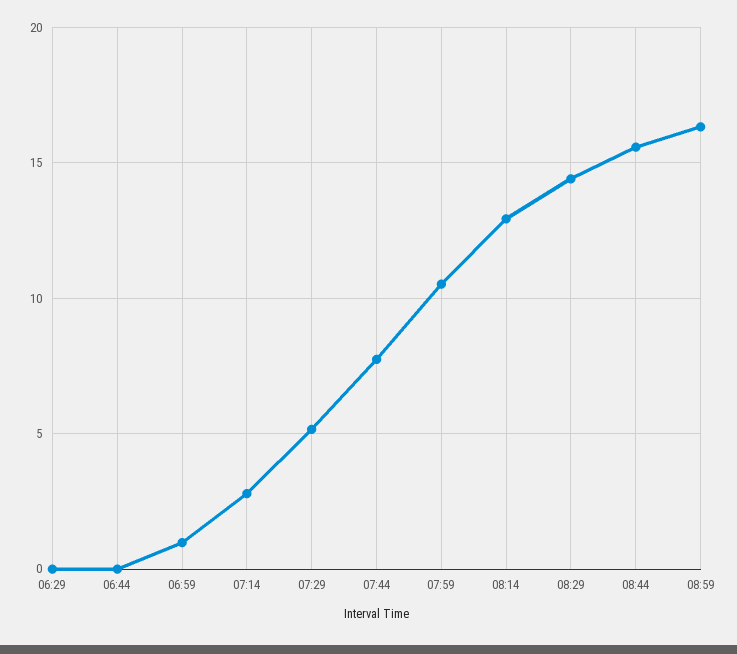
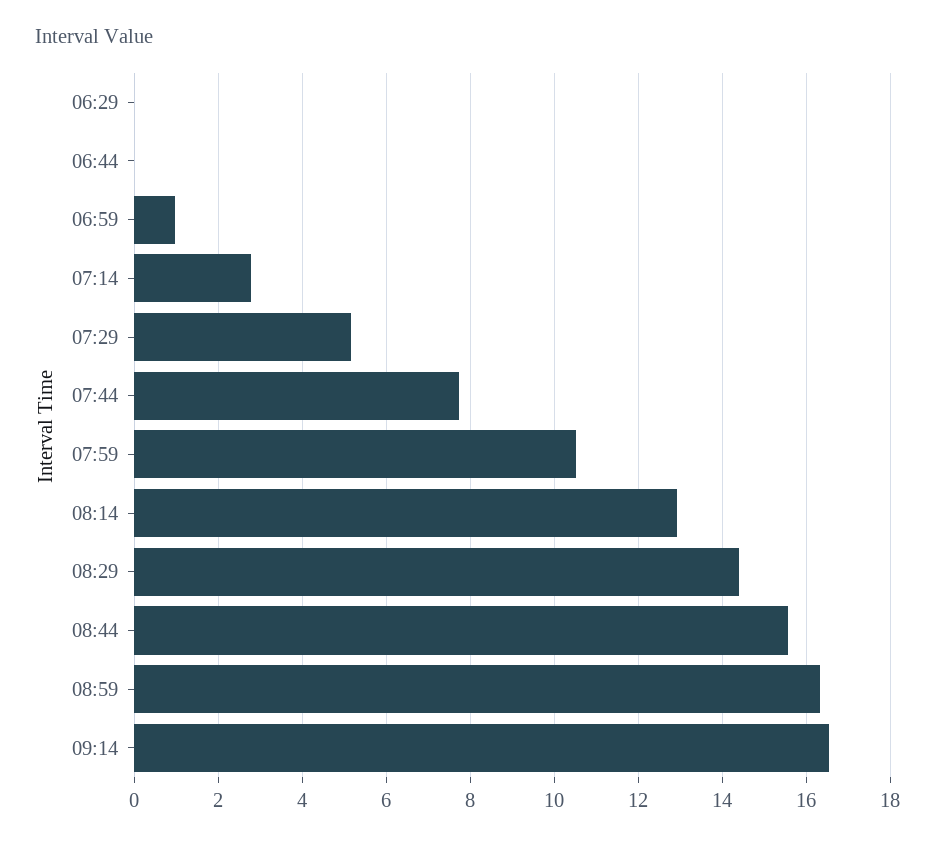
09:14: none -> 16.6

